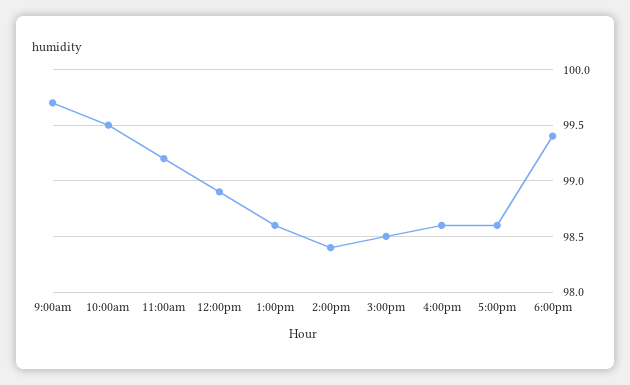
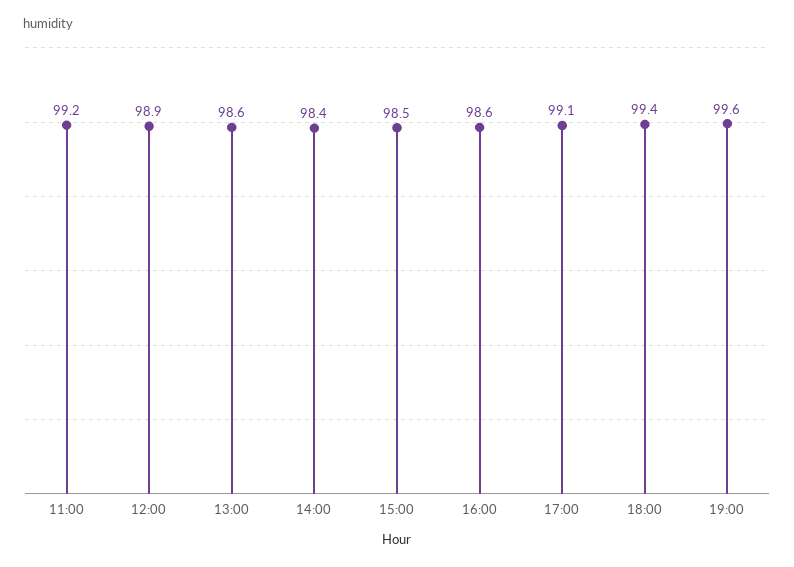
9:00am: 99.7 -> none
10:00am: 99.5 -> none
5:00pm: 98.6 -> 99.1
19:00: none -> 99.6

